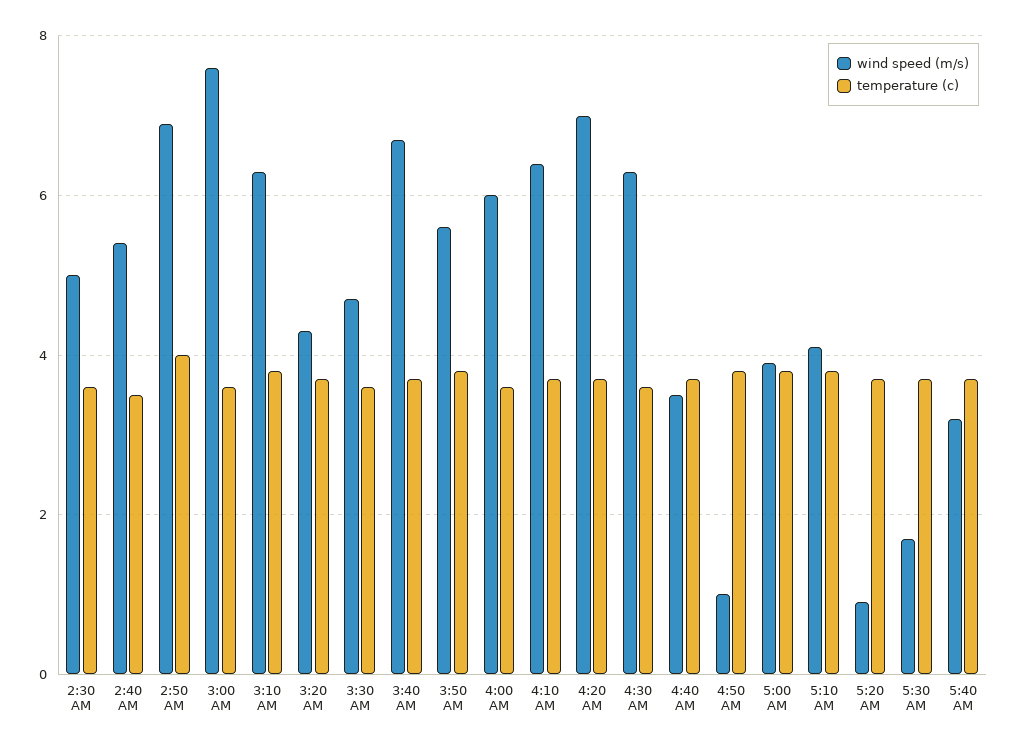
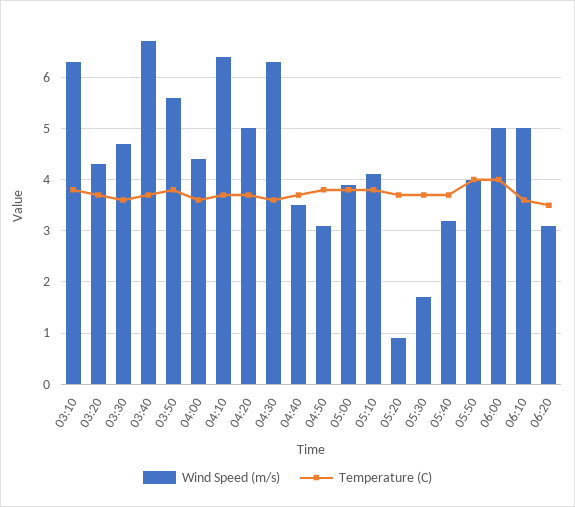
wind speed (m/s), 2:30 AM: 5 -> none
temperature (c), 2:30 AM: 3.5 -> none
wind speed (m/s), 2:40 AM: 5.5 -> none
temperature (c), 2:40 AM: 3.5 -> none
wind speed (m/s), 2:50 AM: 7 -> none
temperature (c), 2:50 AM: 4 -> none
wind speed (m/s), 3:00 AM: 7.5 -> none
temperature (c), 3:00 AM: 3.5 -> none
wind speed (m/s), 4:00 AM: 6 -> 4.5
wind speed (m/s), 4:20 AM: 7 -> 5
wind speed (m/s), 4:50 AM: 1 -> 3
wind speed (m/s), 05:50: none -> 4
temperature (c), 05:50: none -> 4
wind speed (m/s), 06:00: none -> 5
temperature (c), 06:00: none -> 4
wind speed (m/s), 06:10: none -> 5
temperature (c), 06:10: none -> 3.5
wind speed (m/s), 06:20: none -> 3
temperature (c), 06:20: none -> 3.5

